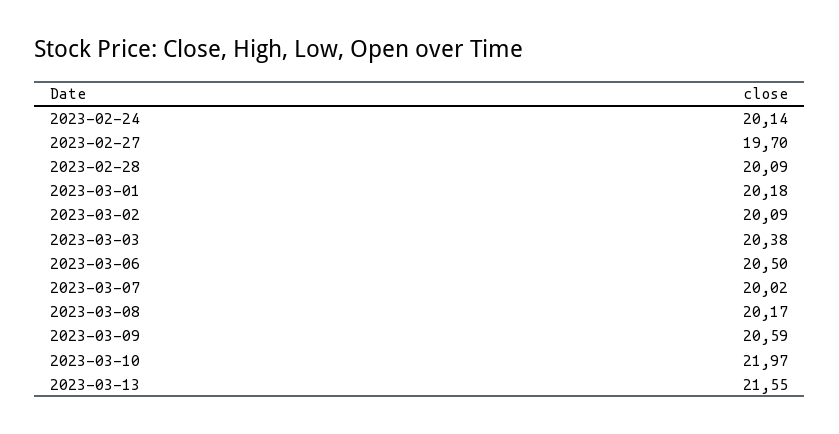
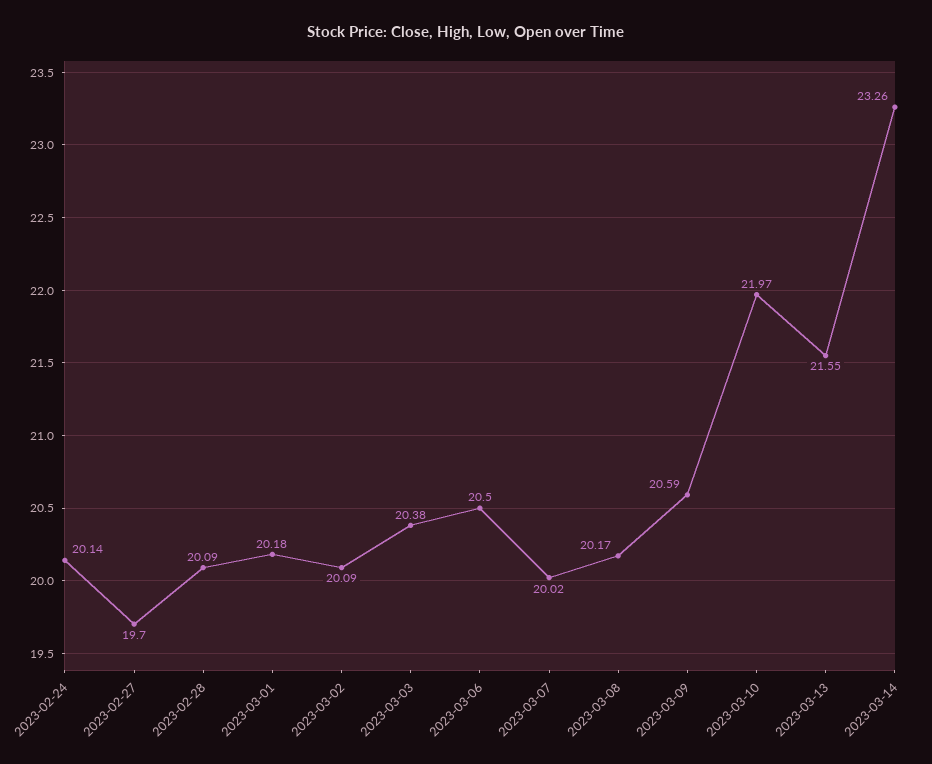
2023-03-14: none -> 23.26

